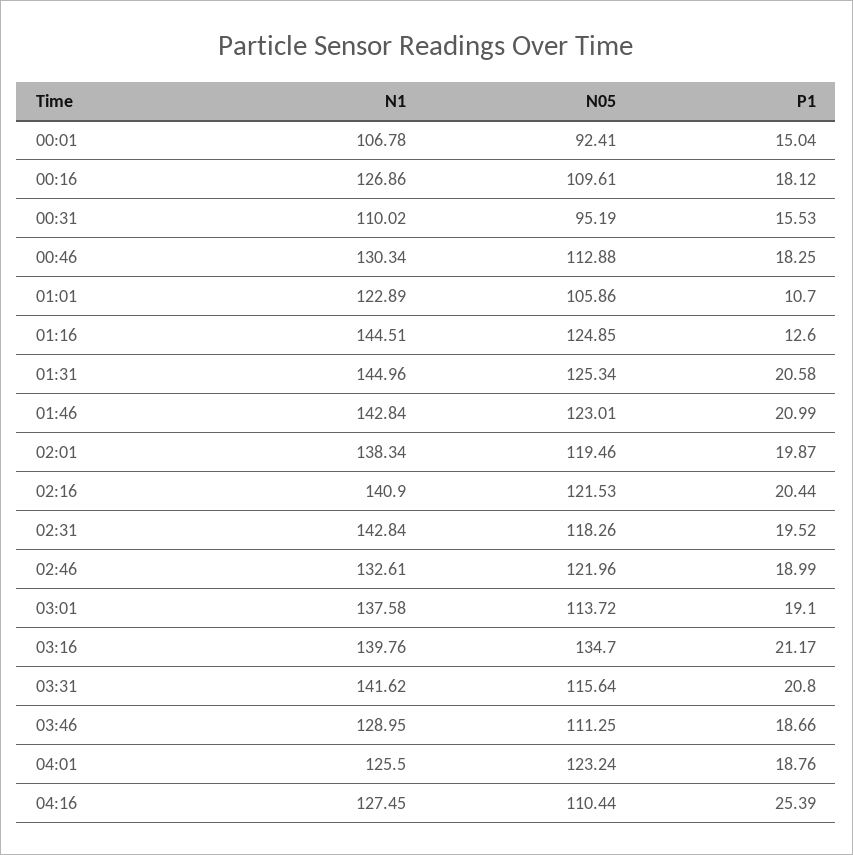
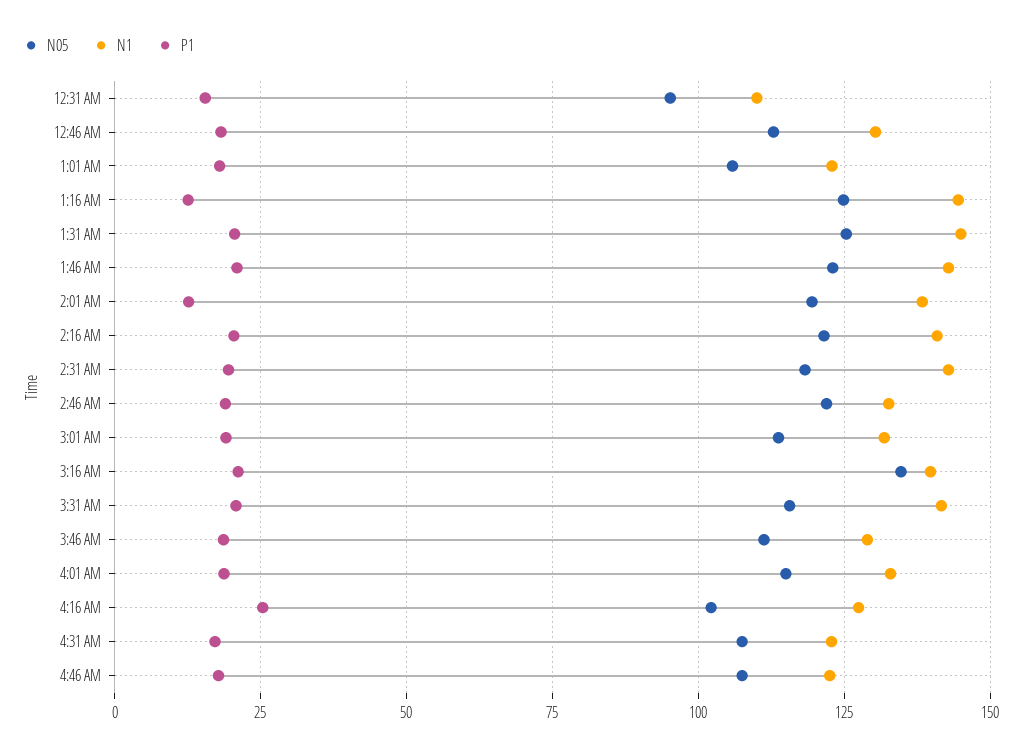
N1, 00:01: 106.78 -> none
N05, 00:01: 92.41 -> none
P1, 00:01: 15.04 -> none
N1, 00:16: 126.86 -> none
N05, 00:16: 109.61 -> none
P1, 00:16: 18.12 -> none
P1, 01:01: 10.7 -> 17.5
P1, 02:01: 19.87 -> 12.5
N1, 03:01: 137.58 -> 132.5
N1, 04:01: 125.5 -> 132.5
N05, 04:01: 123.24 -> 115
N05, 04:16: 110.44 -> 102.5
N05, 4:31 AM: none -> 107.5
N1, 4:31 AM: none -> 122.5
P1, 4:31 AM: none -> 17.5
N05, 4:46 AM: none -> 107.5
N1, 4:46 AM: none -> 122.5
P1, 4:46 AM: none -> 17.5

